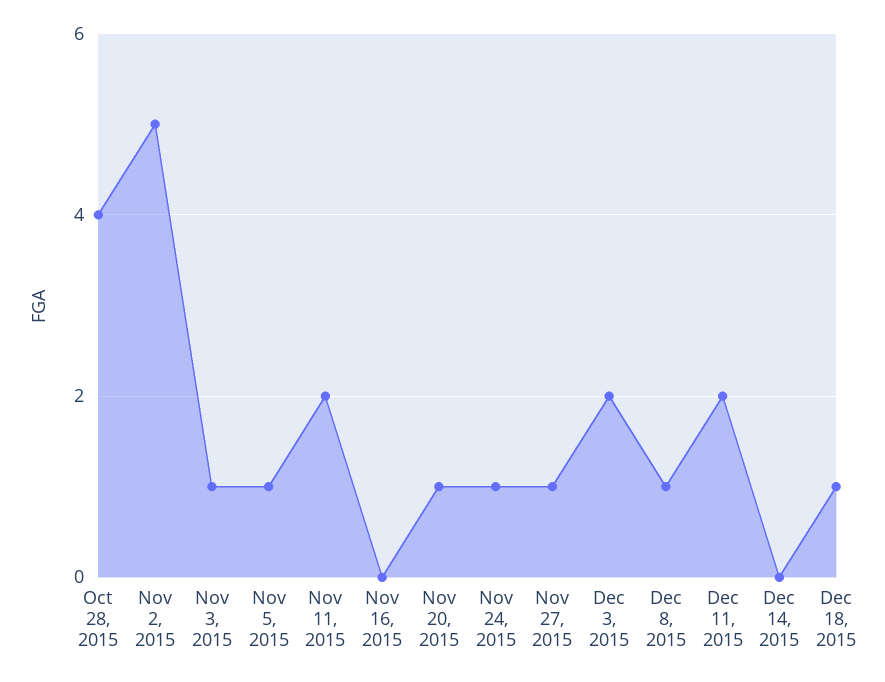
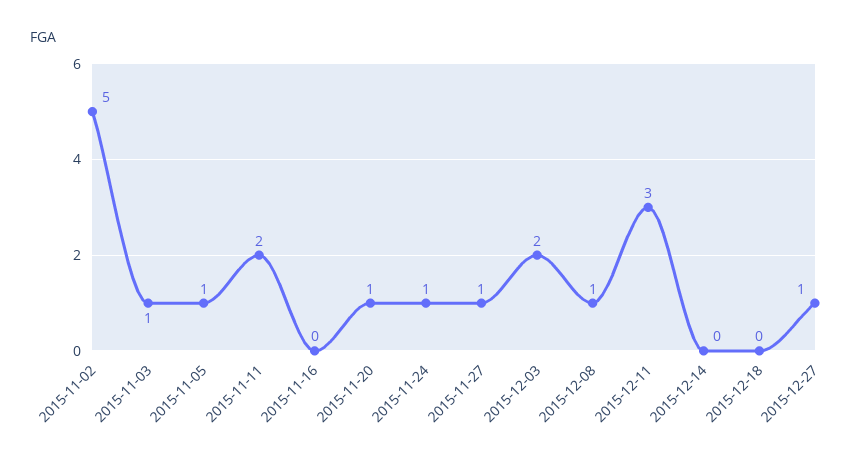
Oct 28, 2015: 4 -> none
Dec 11, 2015: 2 -> 3
Dec 18, 2015: 1 -> 0
2015-12-27: none -> 1

